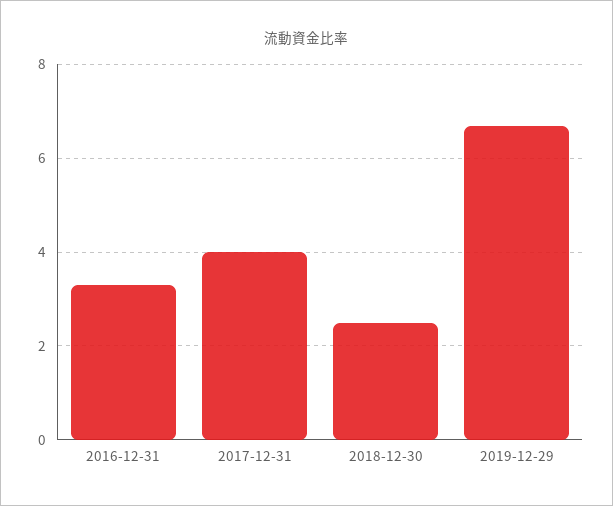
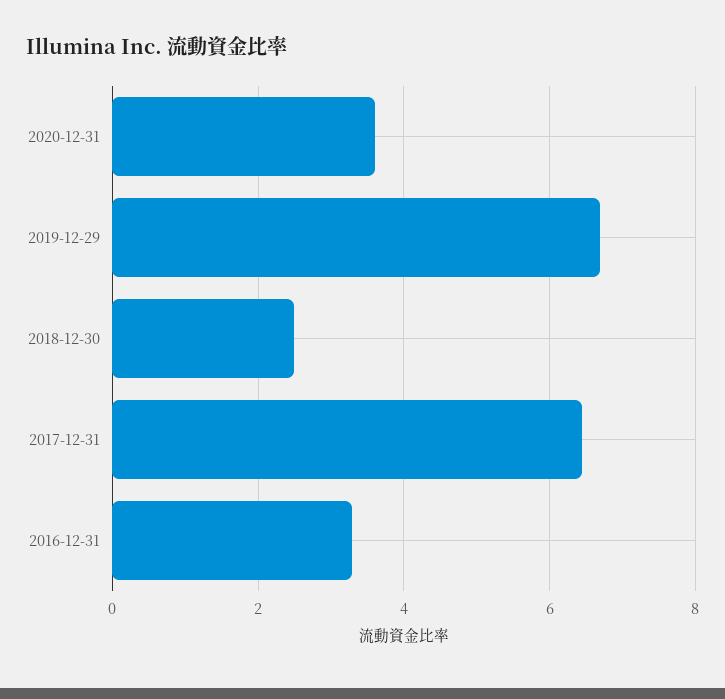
2017-12-31: 4 -> 6.4
2020-12-31: none -> 3.6

